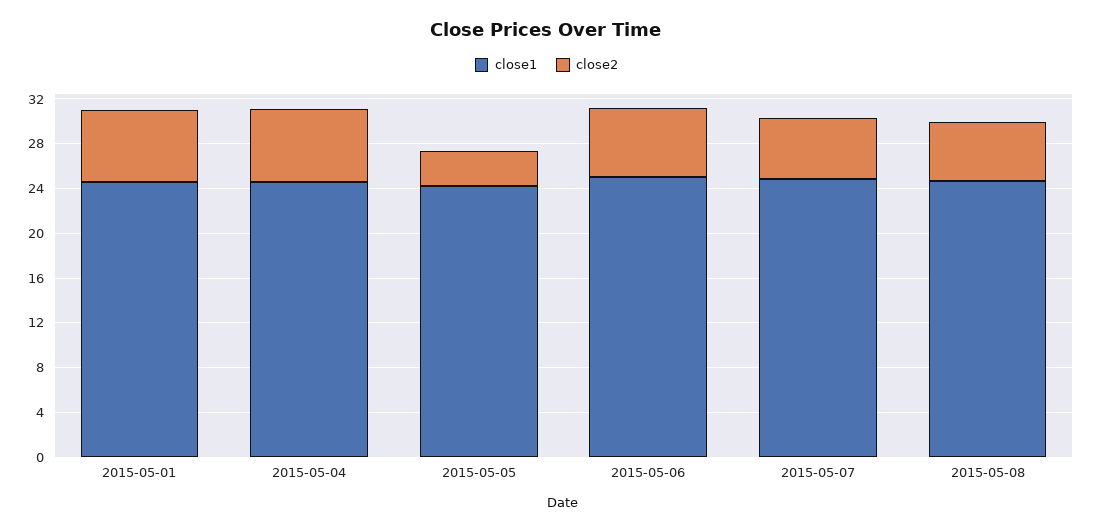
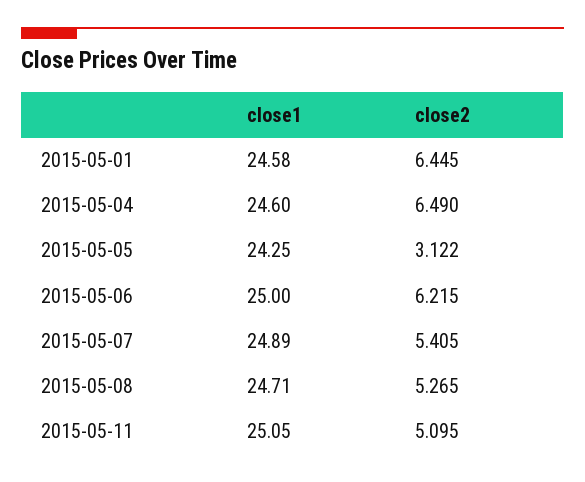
close1, 2015-05-11: none -> 25.05
close2, 2015-05-11: none -> 5.095

